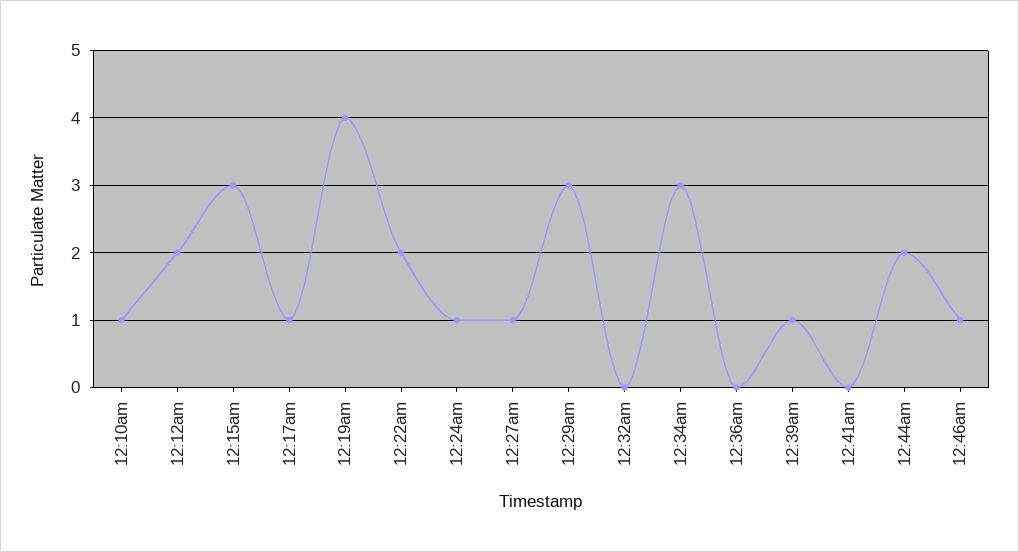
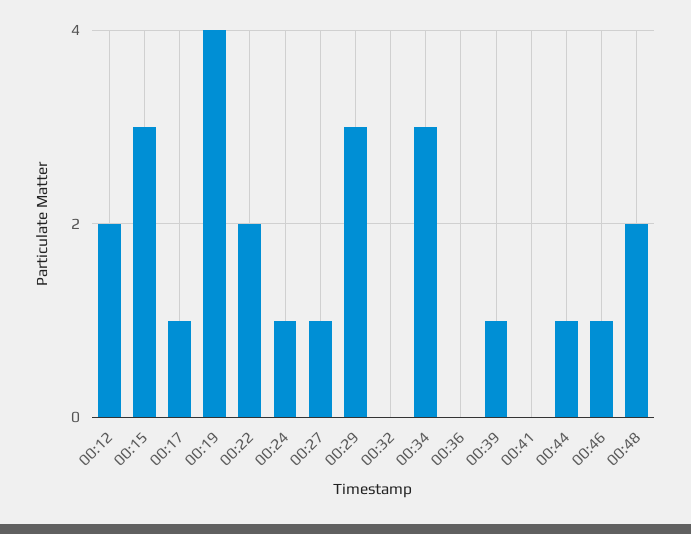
12:10am: 1 -> none
12:44am: 2 -> 1
00:48: none -> 2

